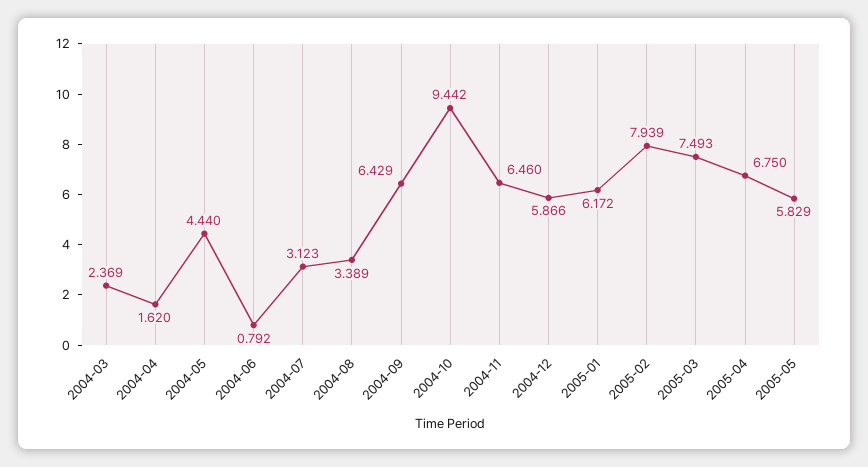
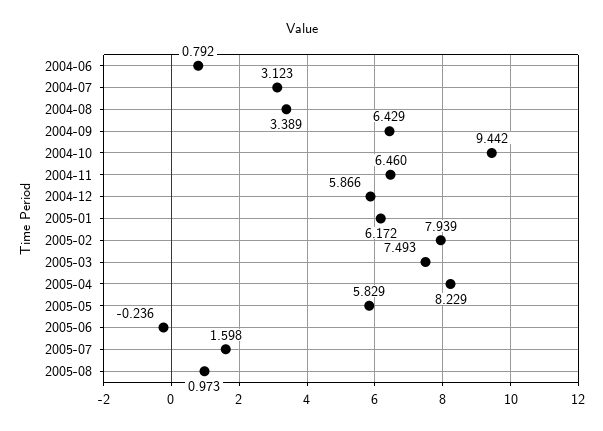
2004-03: 2.369 -> none
2004-04: 1.62 -> none
2004-05: 4.44 -> none
2005-04: 6.75 -> 8.229
2005-06: none -> -0.236
2005-07: none -> 1.598
2005-08: none -> 0.973

